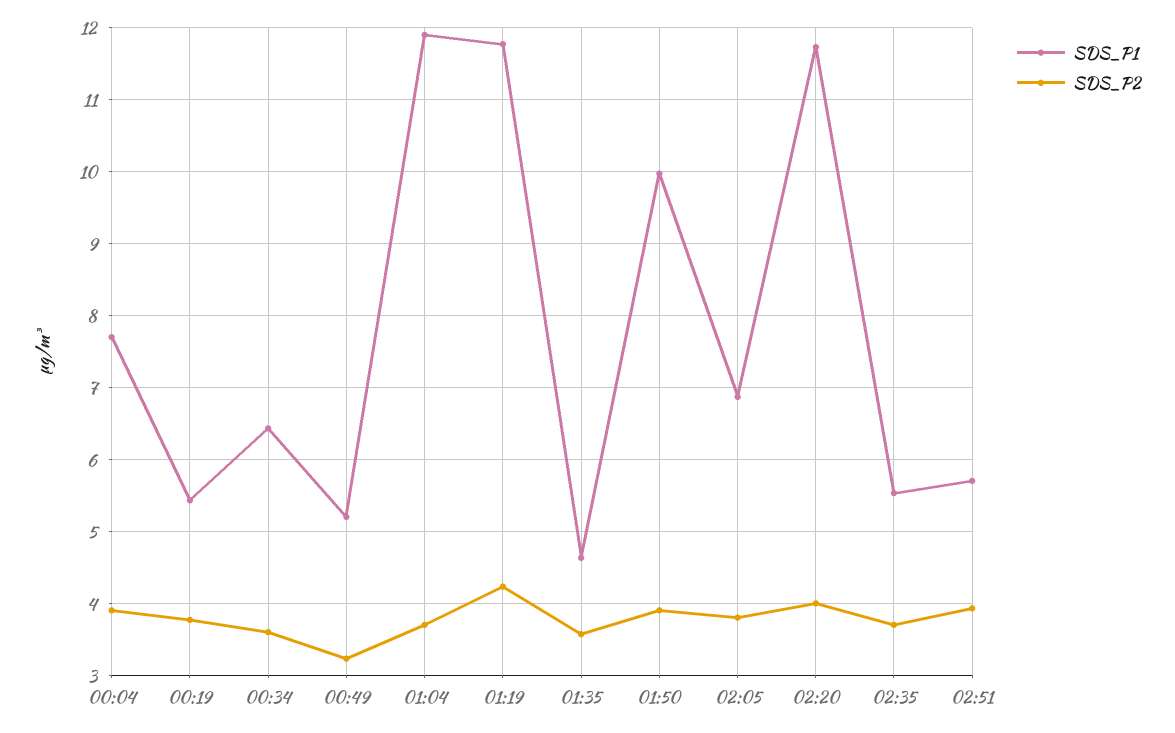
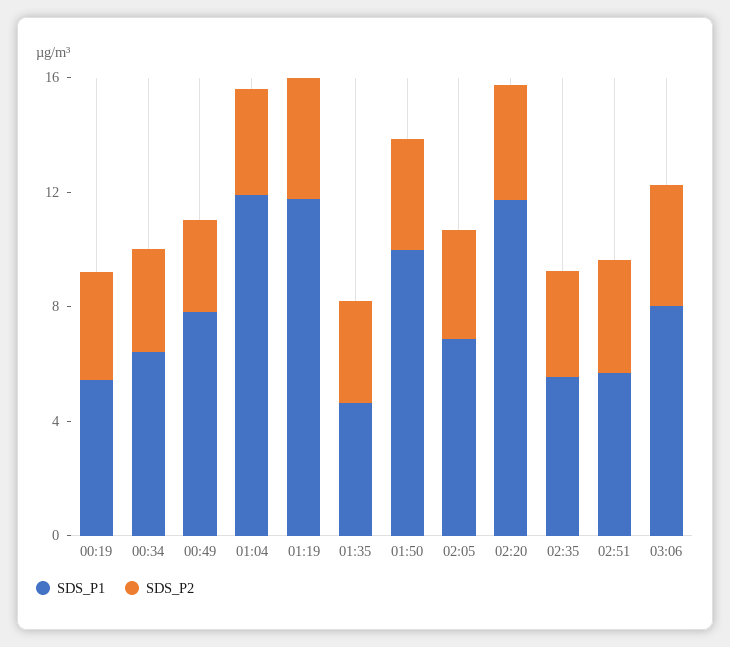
SDS_P1, 00:04: 7.7 -> none
SDS_P2, 00:04: 3.9 -> none
SDS_P1, 00:49: 5.2 -> 8
SDS_P1, 03:06: none -> 8
SDS_P2, 03:06: none -> 4

